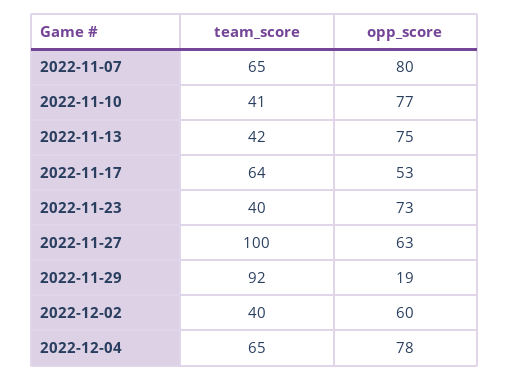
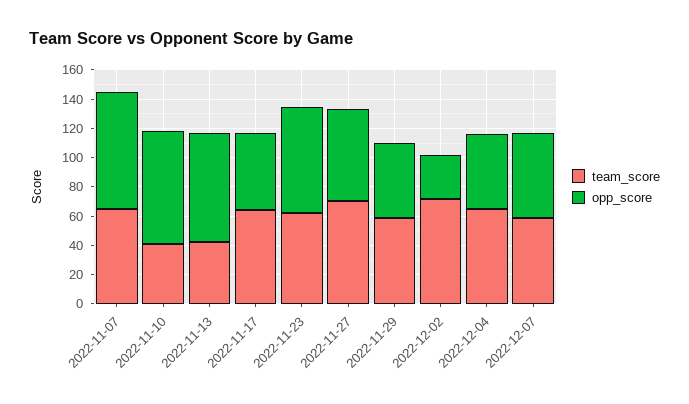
team_score, 2022-11-23: 40 -> 60
team_score, 2022-11-27: 100 -> 70
team_score, 2022-11-29: 92 -> 60
opp_score, 2022-11-29: 19 -> 50
team_score, 2022-12-02: 40 -> 70
opp_score, 2022-12-02: 60 -> 30
opp_score, 2022-12-04: 78 -> 50
team_score, 2022-12-07: none -> 60
opp_score, 2022-12-07: none -> 60

